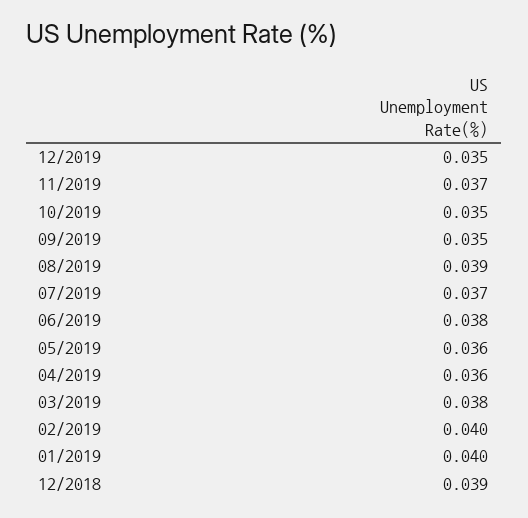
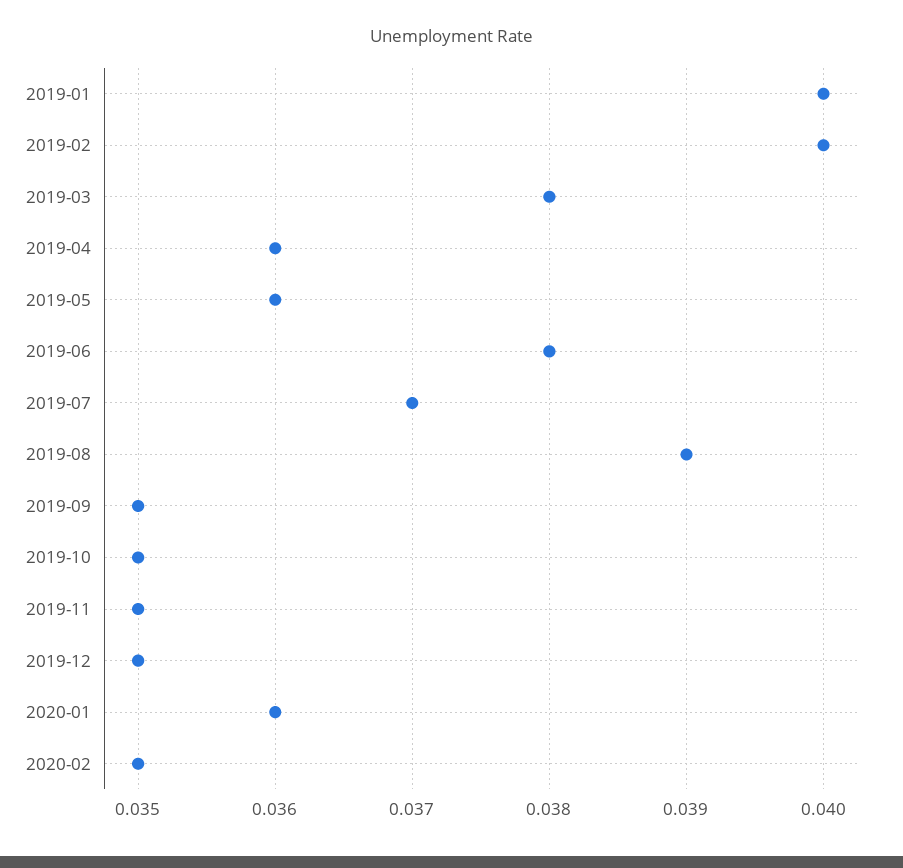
11/2019: 0.037 -> 0.035
12/2018: 0.039 -> none
2020-01: none -> 0.036
2020-02: none -> 0.035

